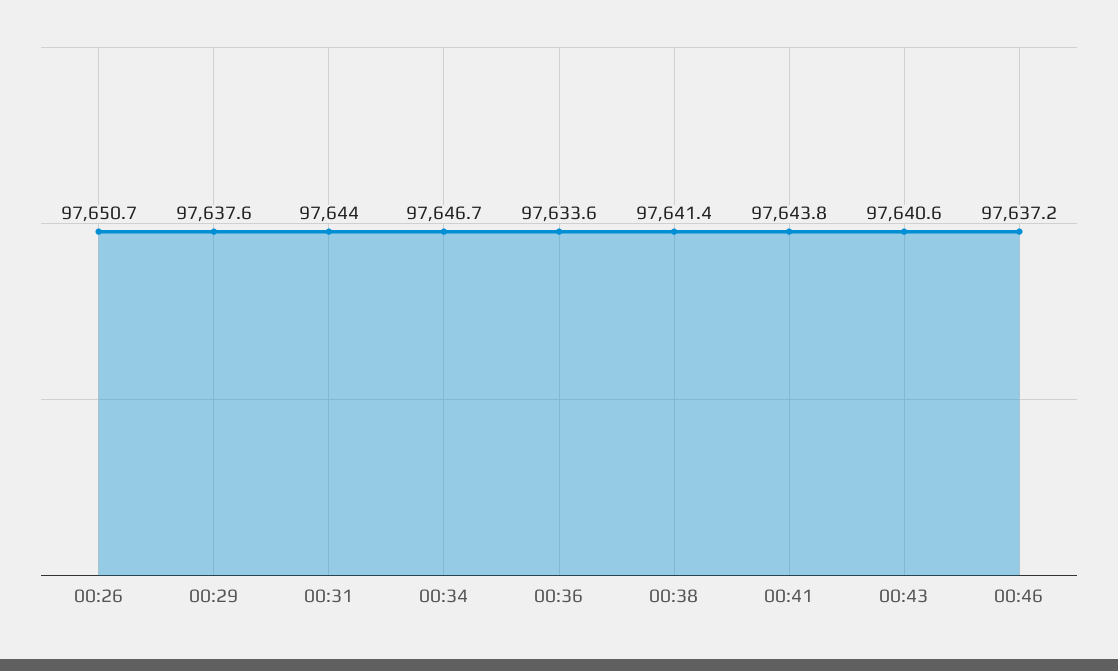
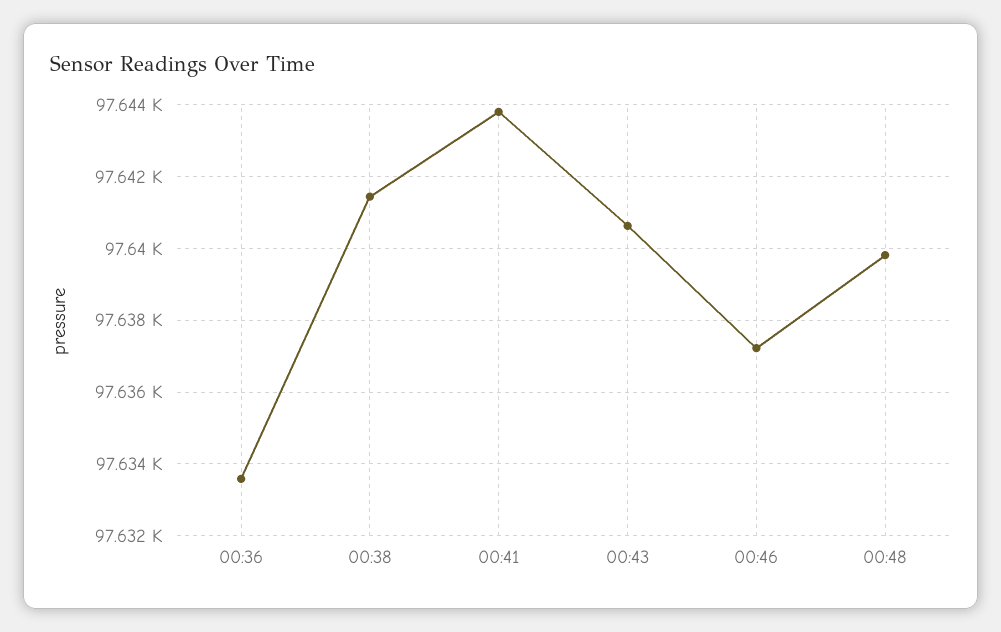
00:26: 97650.7 -> none
00:29: 97637.6 -> none
00:31: 97644 -> none
00:34: 97646.7 -> none
00:48: none -> 97639.8

